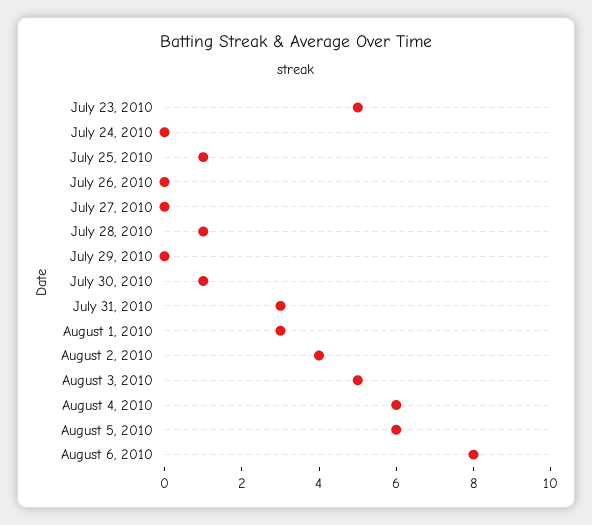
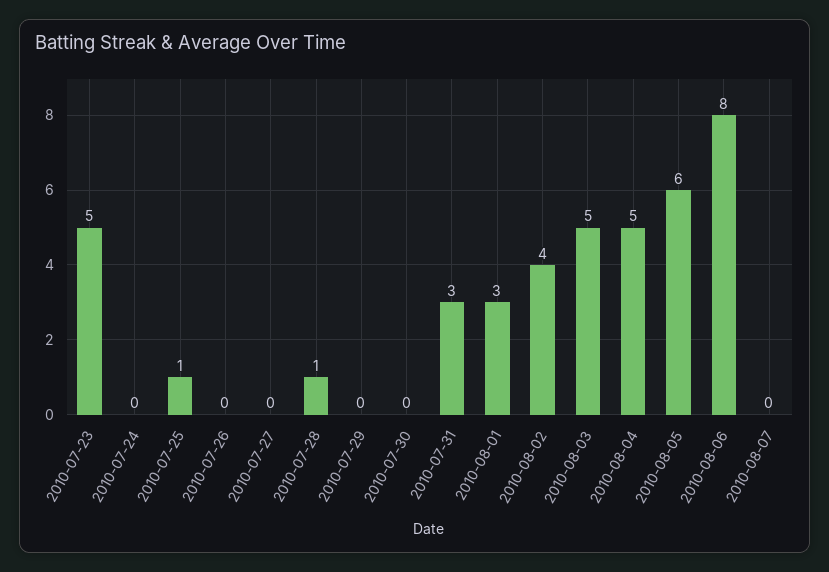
July 30, 2010: 1 -> 0
August 4, 2010: 6 -> 5
2010-08-07: none -> 0

